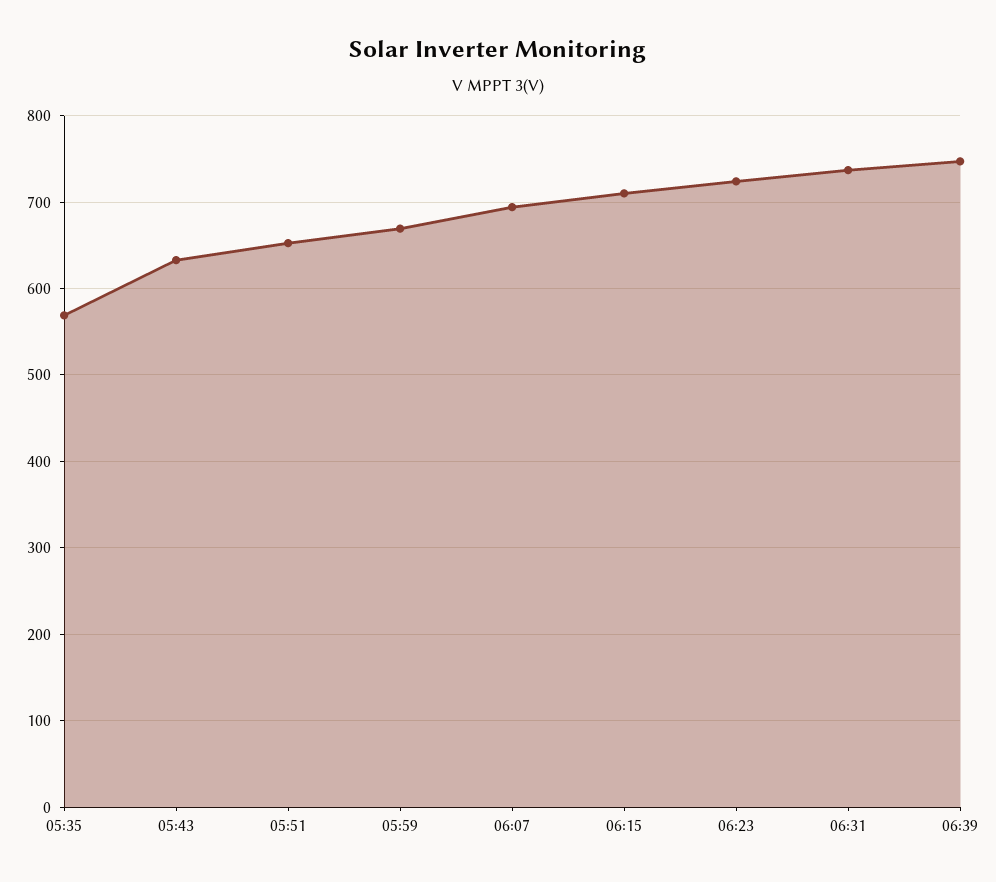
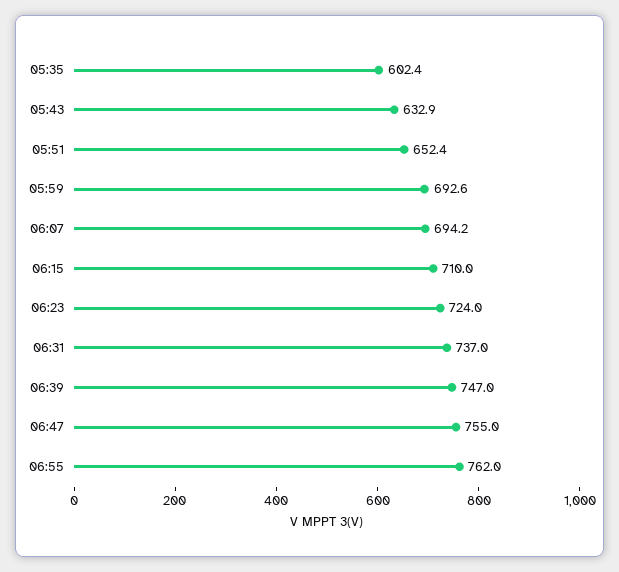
05:35: 570 -> 602.4
05:59: 670 -> 692.6
06:47: none -> 755
06:55: none -> 762

